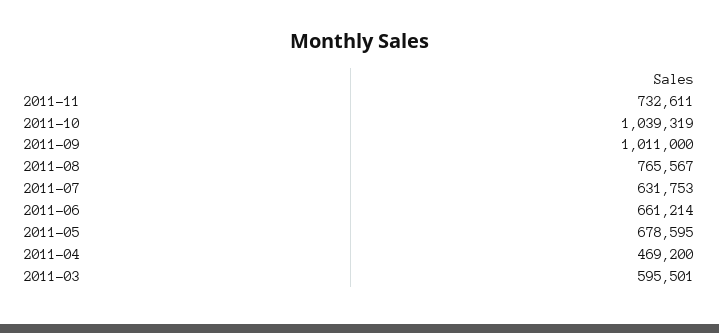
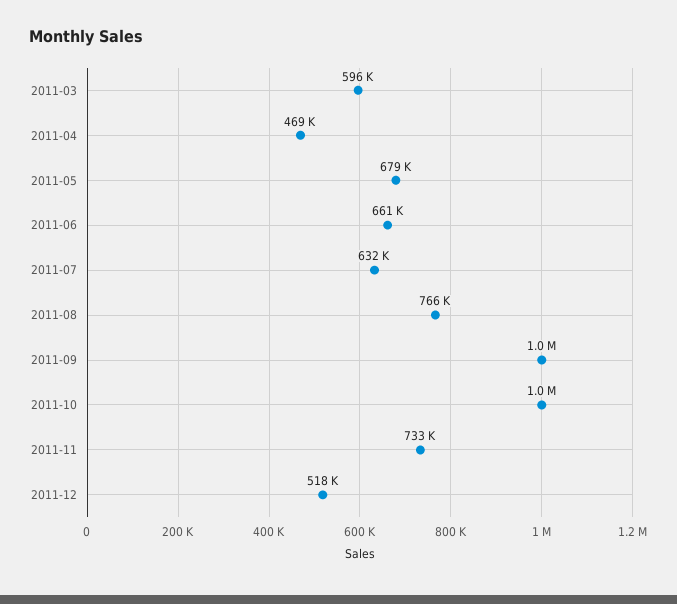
2011-12: none -> 518000

